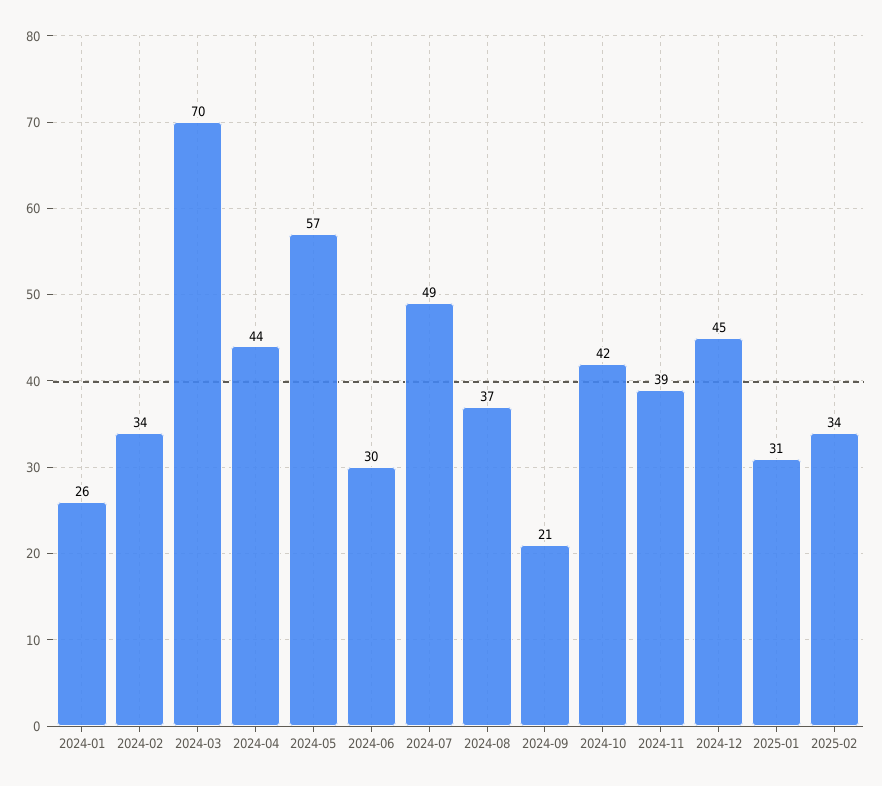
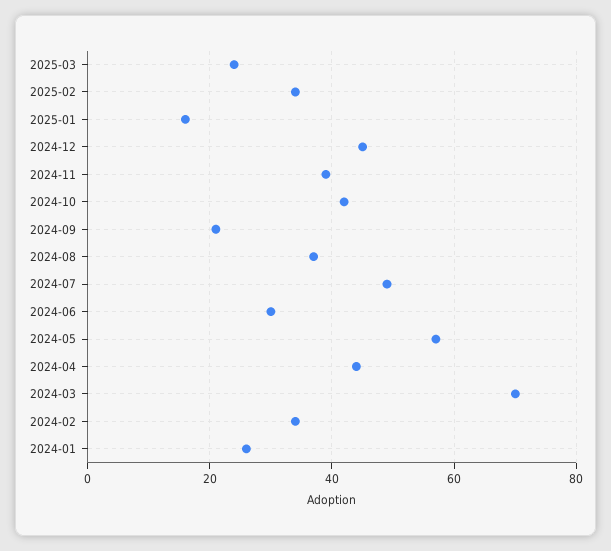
2025-01: 31 -> 15
2025-03: none -> 25

